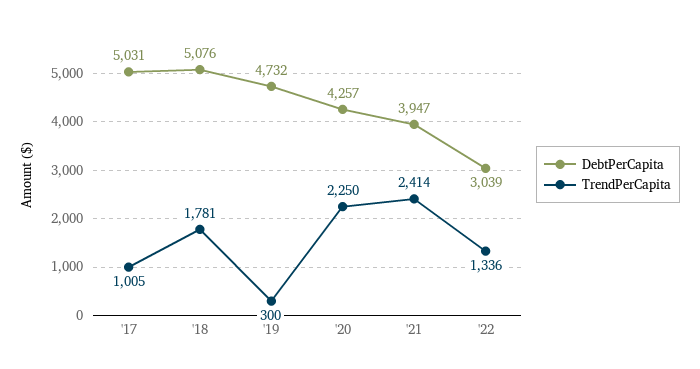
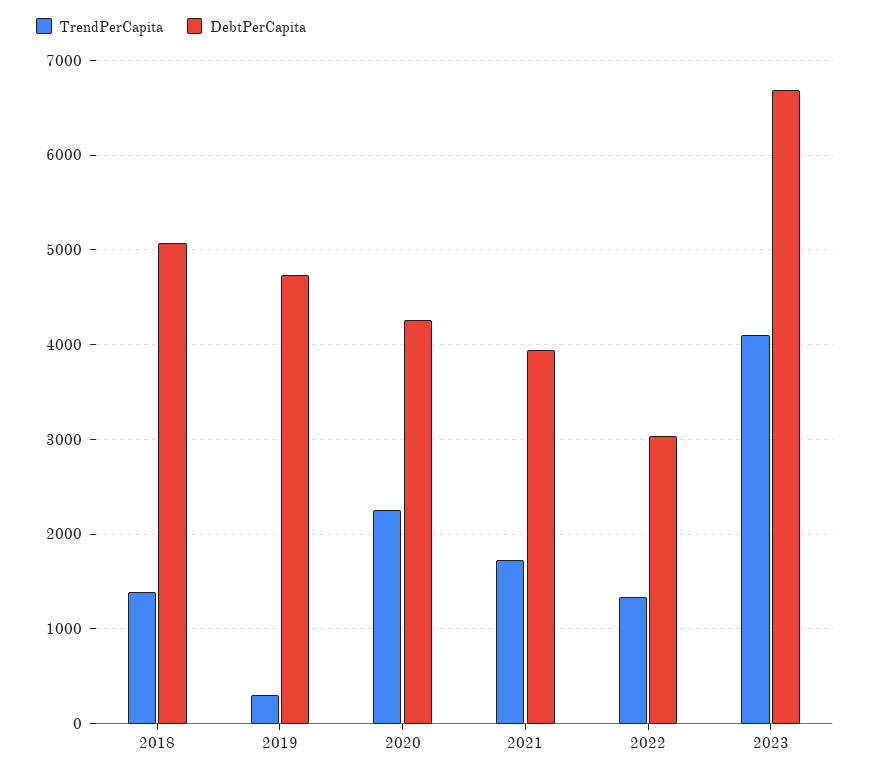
DebtPerCapita, '17: 5031 -> none
TrendPerCapita, '17: 1005 -> none
TrendPerCapita, '18: 1781 -> 1400
TrendPerCapita, '21: 2414 -> 1700
TrendPerCapita, 2023: none -> 4100
DebtPerCapita, 2023: none -> 6700

